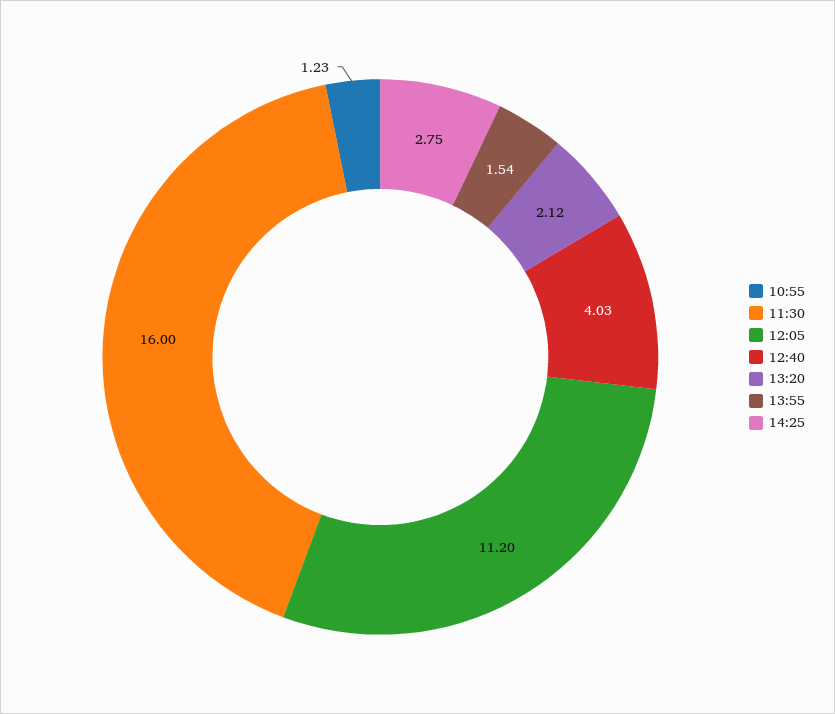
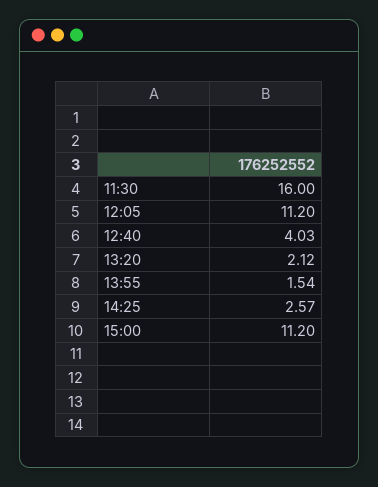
10:55: 1.23 -> none
14:25: 2.75 -> 2.57
15:00: none -> 11.2

